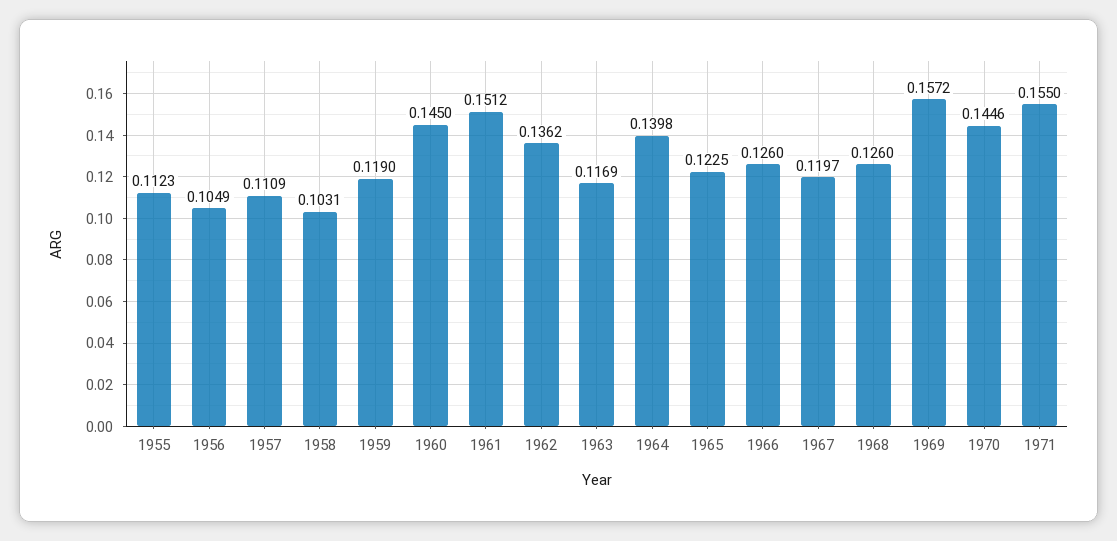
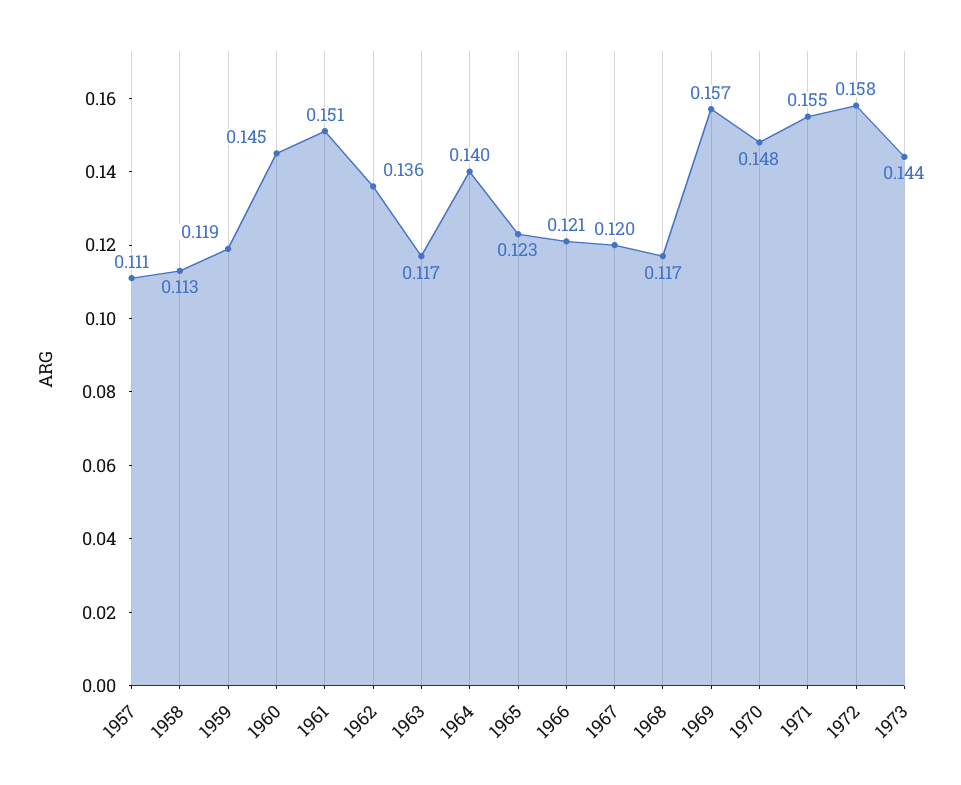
1955: 0.1123 -> none
1956: 0.1049 -> none
1958: 0.1031 -> 0.113
1966: 0.126 -> 0.121
1968: 0.126 -> 0.117
1970: 0.1446 -> 0.148
1972: none -> 0.158
1973: none -> 0.144

